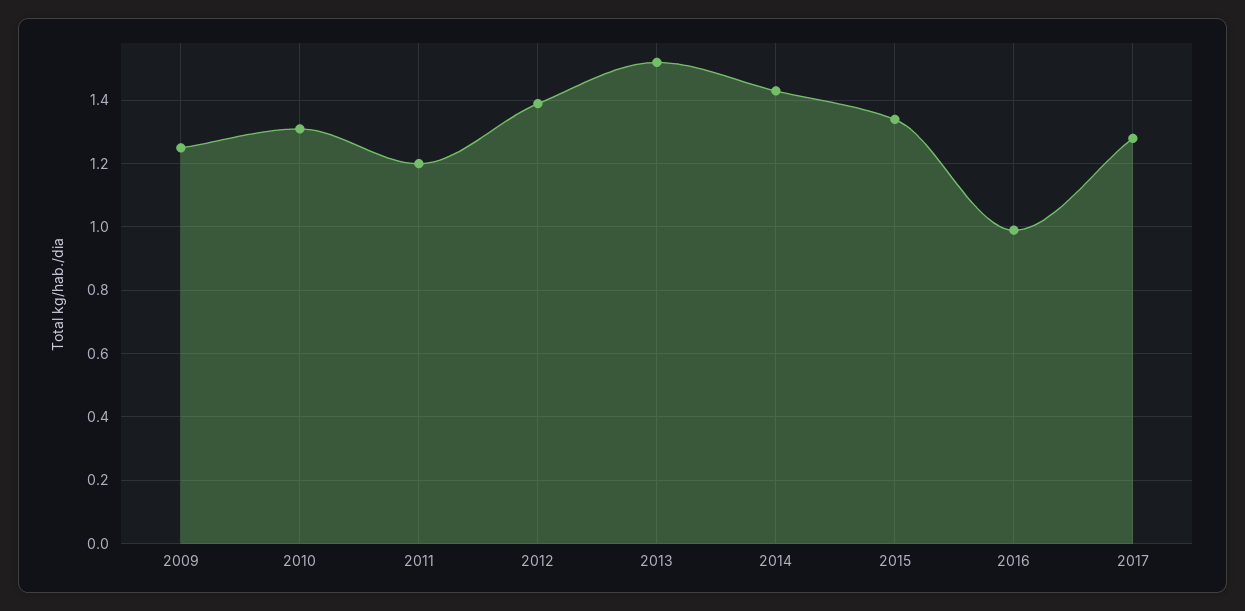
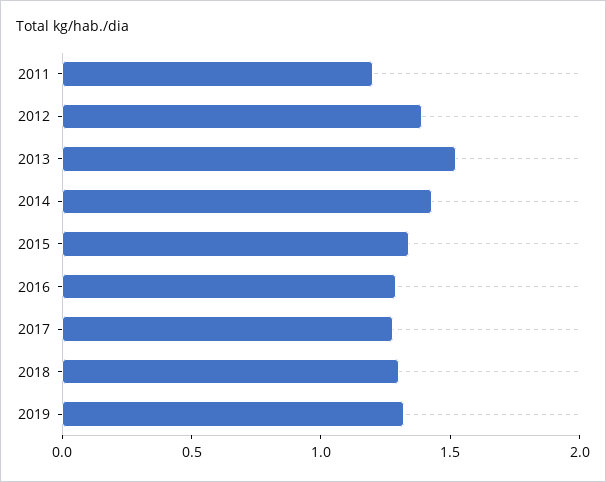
2009: 1.25 -> none
2010: 1.3 -> none
2016: 1 -> 1.3
2018: none -> 1.3
2019: none -> 1.3

